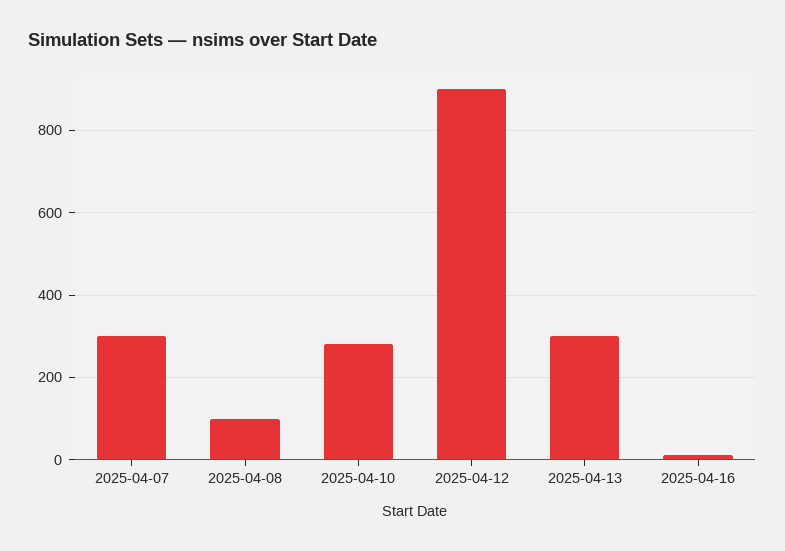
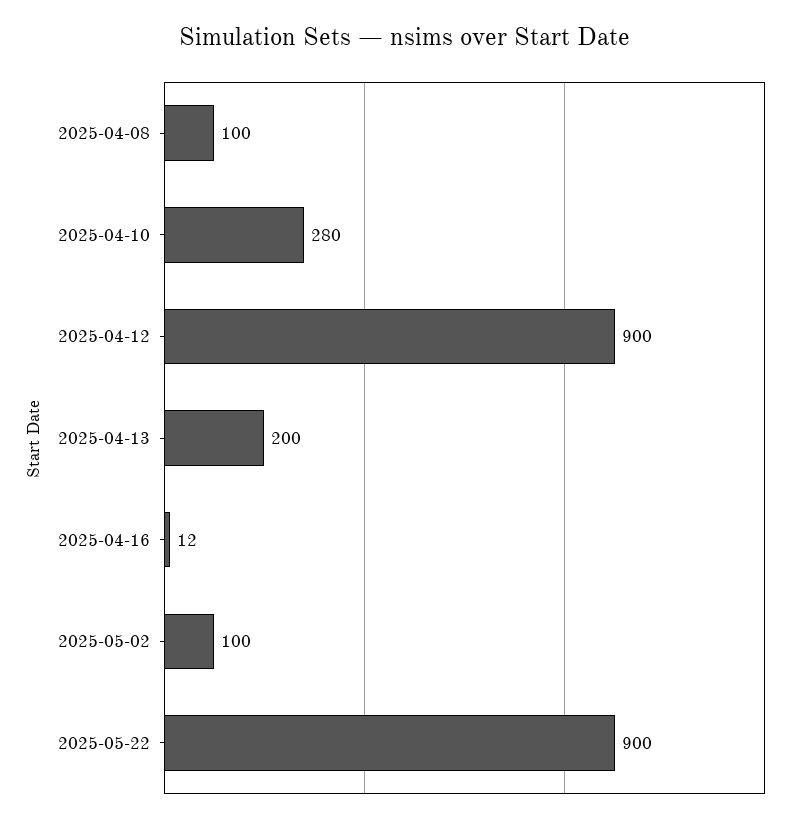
2025-04-07: 300 -> none
2025-04-13: 300 -> 200
2025-05-02: none -> 100
2025-05-22: none -> 900

